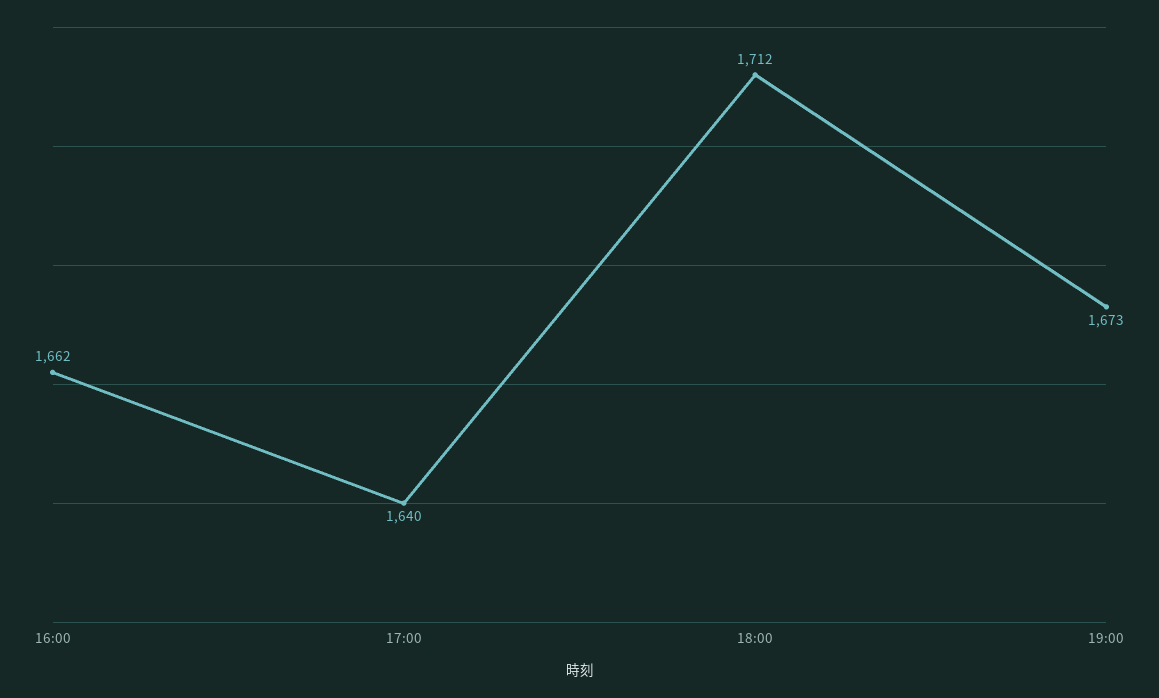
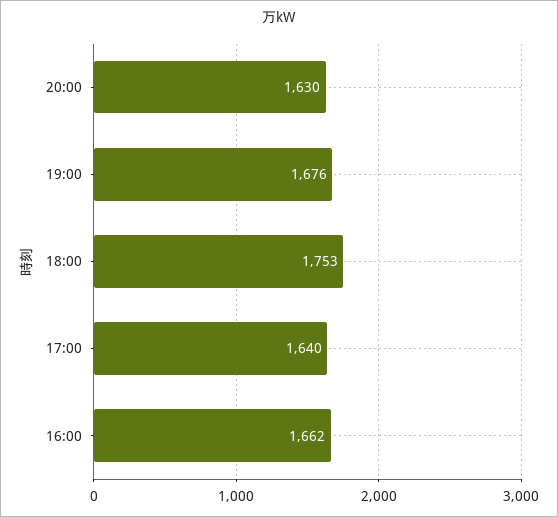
18:00: 1712 -> 1753
19:00: 1673 -> 1676
20:00: none -> 1630

